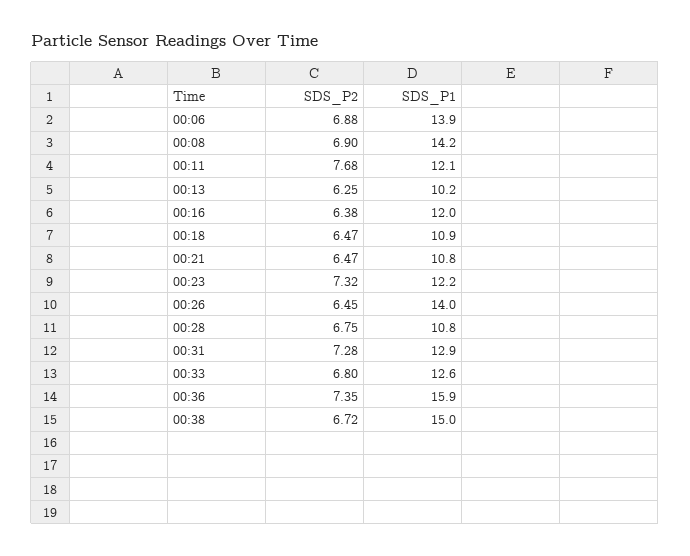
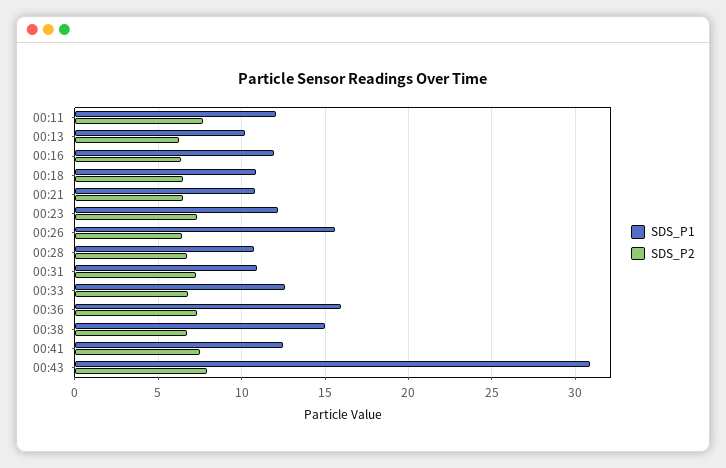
SDS_P2, 00:06: 6.88 -> none
SDS_P1, 00:06: 13.9 -> none
SDS_P2, 00:08: 6.9 -> none
SDS_P1, 00:08: 14.2 -> none
SDS_P1, 00:26: 14 -> 15.5
SDS_P1, 00:31: 12.9 -> 11
SDS_P1, 00:41: none -> 12.5
SDS_P2, 00:41: none -> 7.5
SDS_P1, 00:43: none -> 31
SDS_P2, 00:43: none -> 8

